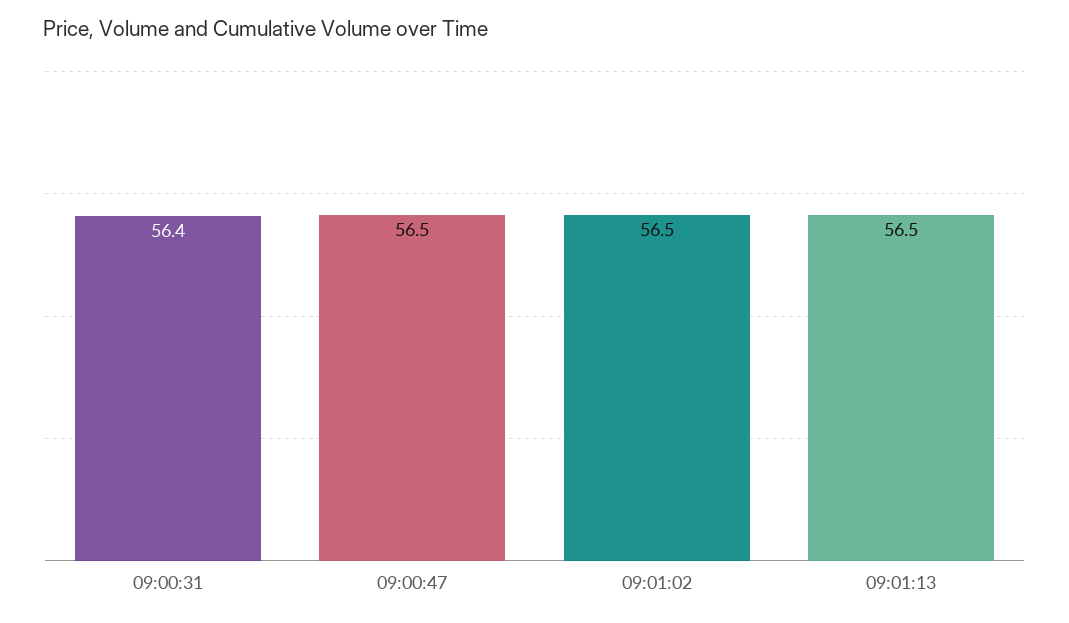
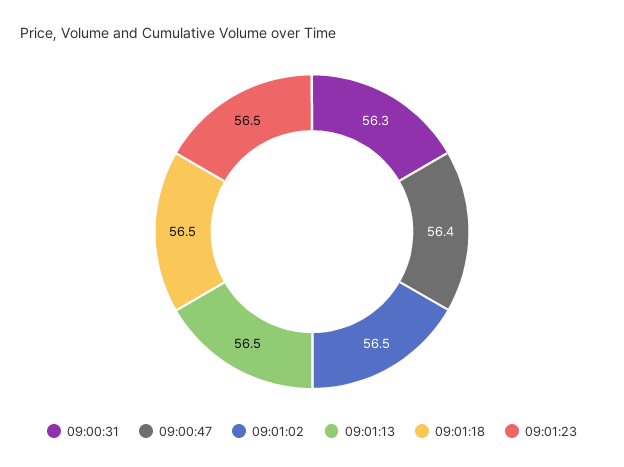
09:00:31: 56.4 -> 56.3
09:00:47: 56.5 -> 56.4
09:01:18: none -> 56.5
09:01:23: none -> 56.5

